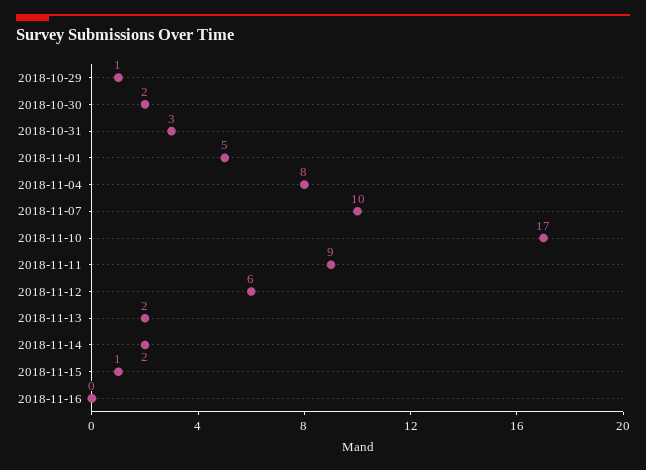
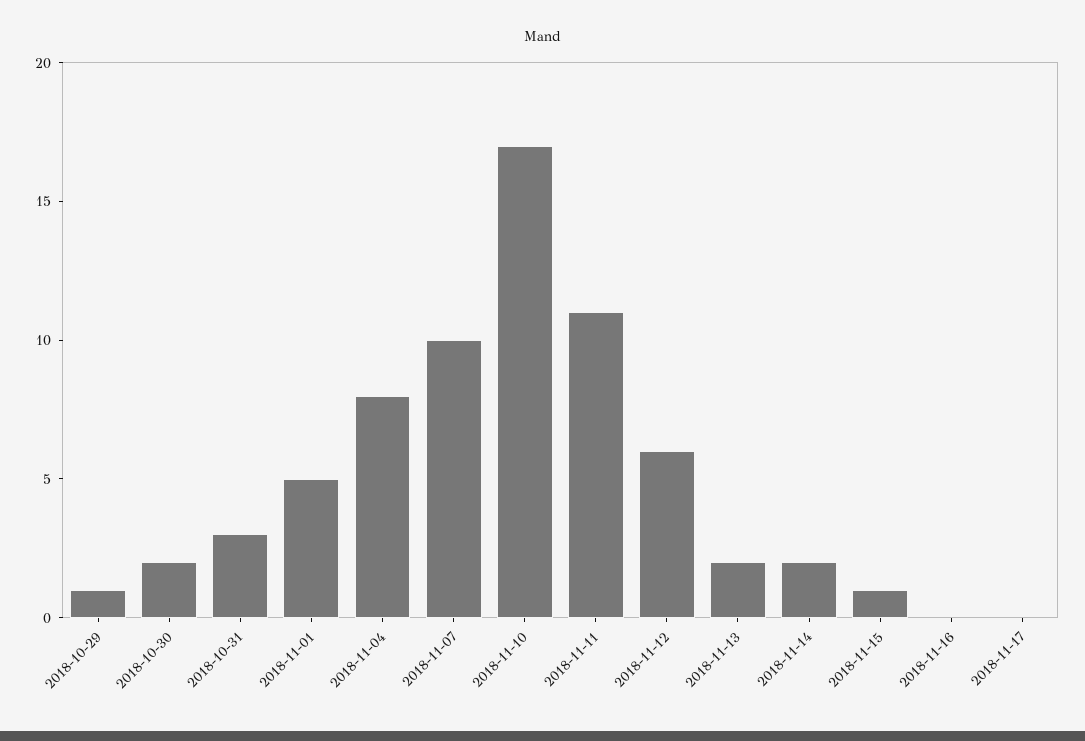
2018-11-11: 9 -> 11
2018-11-17: none -> 0

